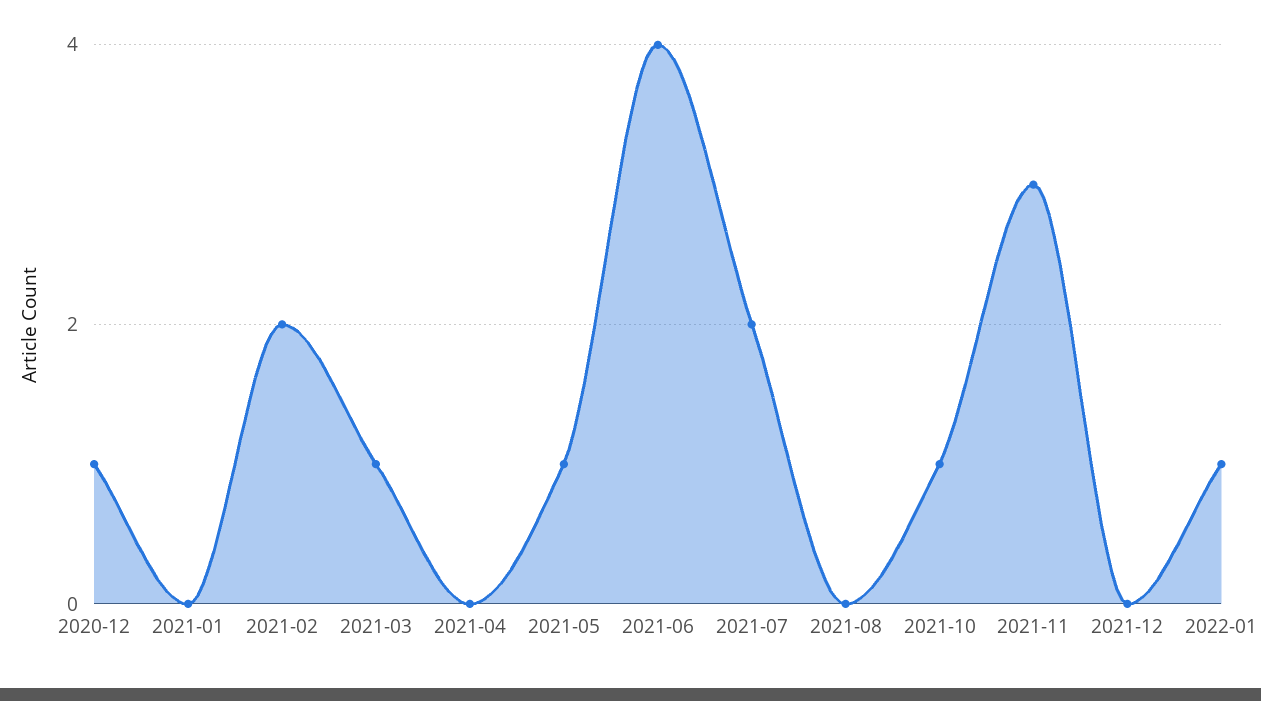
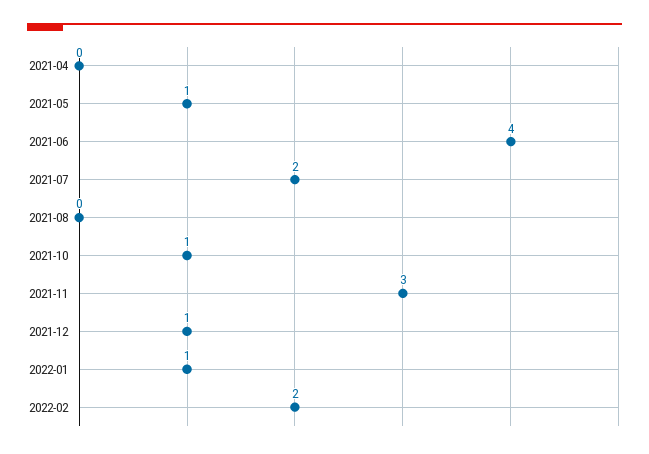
2020-12: 1 -> none
2021-01: 0 -> none
2021-02: 2 -> none
2021-03: 1 -> none
2021-12: 0 -> 1
2022-02: none -> 2

